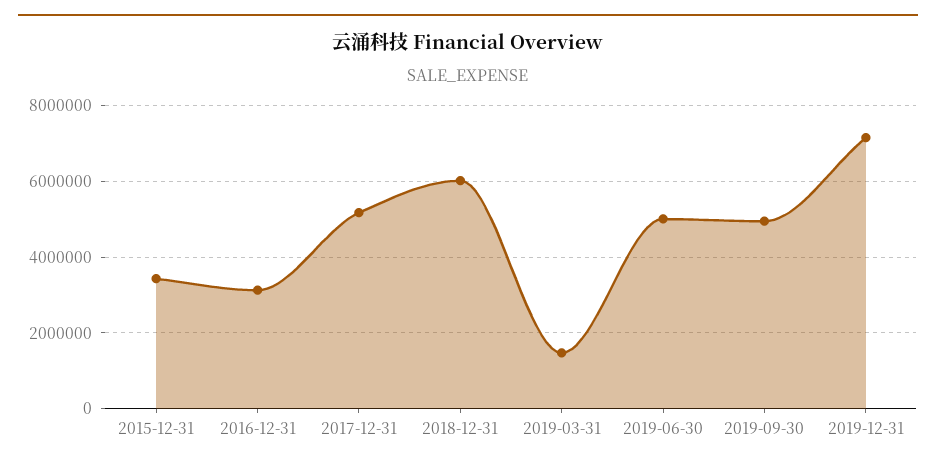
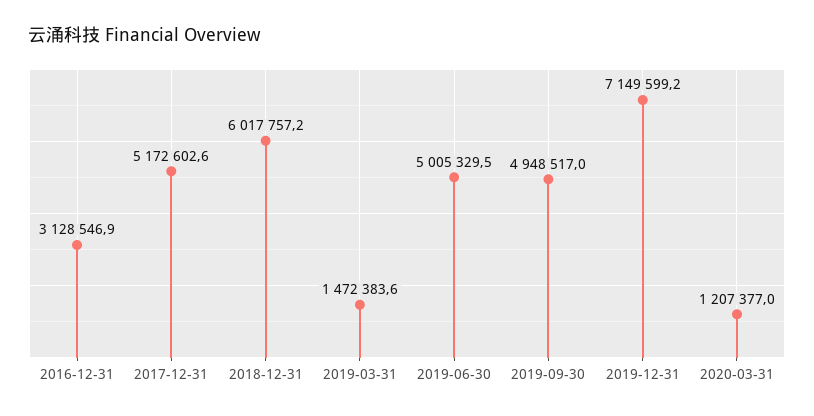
2015-12-31: 3400000 -> none
2020-03-31: none -> 1207377

